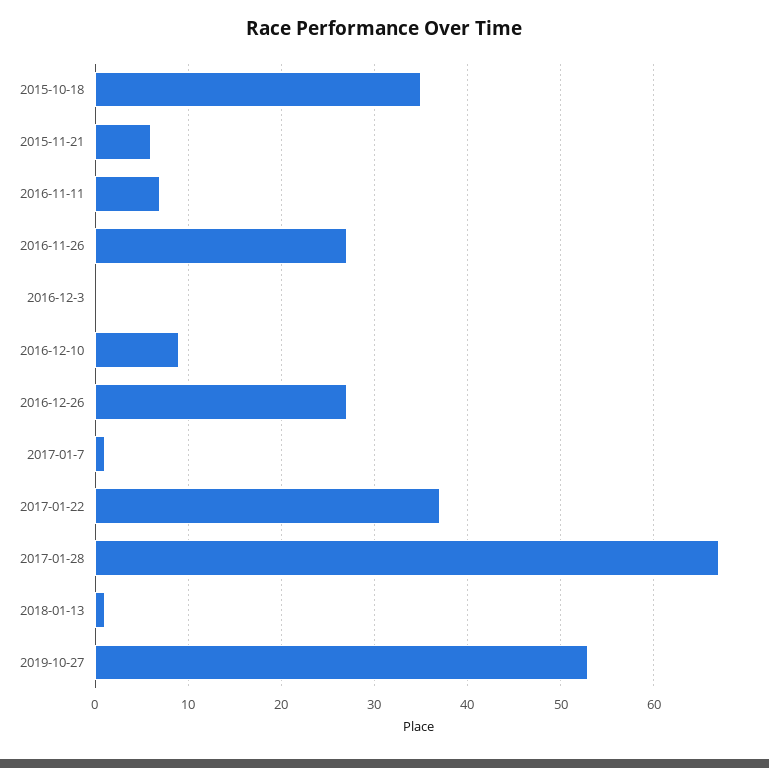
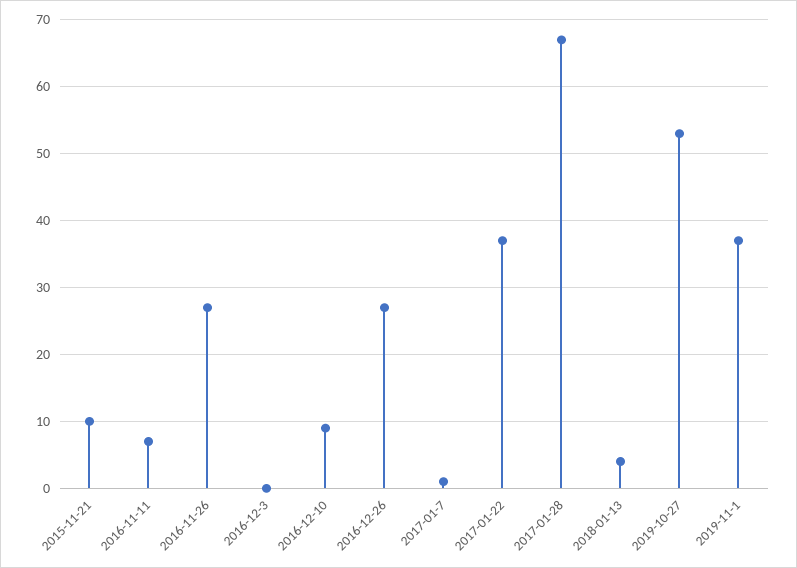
2015-10-18: 35 -> none
2015-11-21: 6 -> 10
2018-01-13: 1 -> 4
2019-11-1: none -> 37

